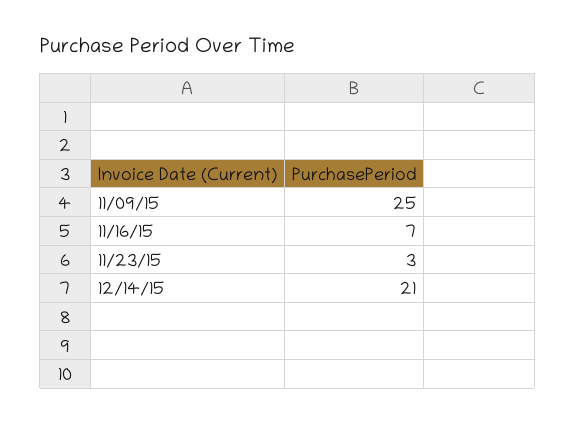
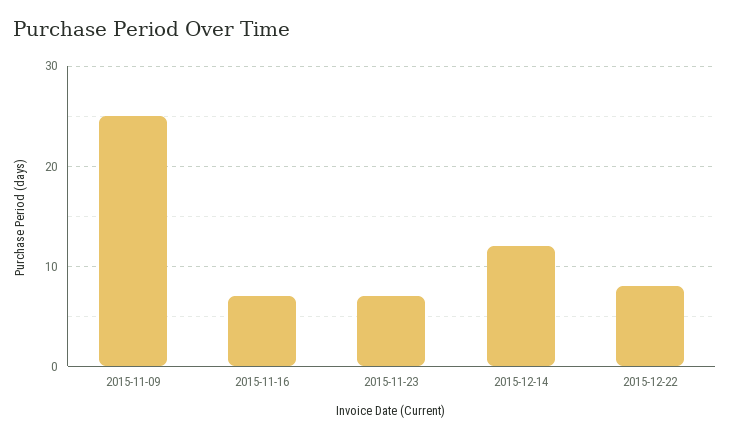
11/23/15: 3 -> 7
12/14/15: 21 -> 12
2015-12-22: none -> 8

